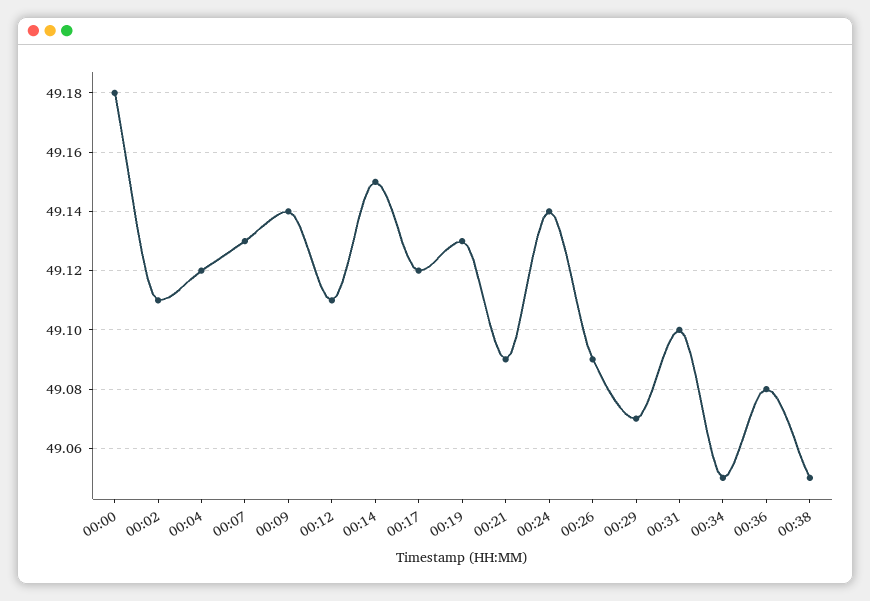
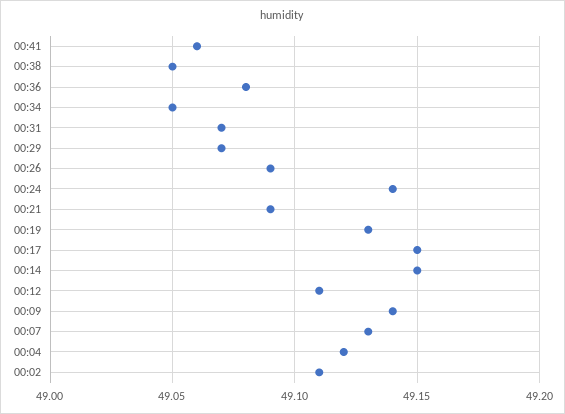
00:00: 49.18 -> none
00:17: 49.12 -> 49.15
00:31: 49.1 -> 49.07
00:41: none -> 49.06

